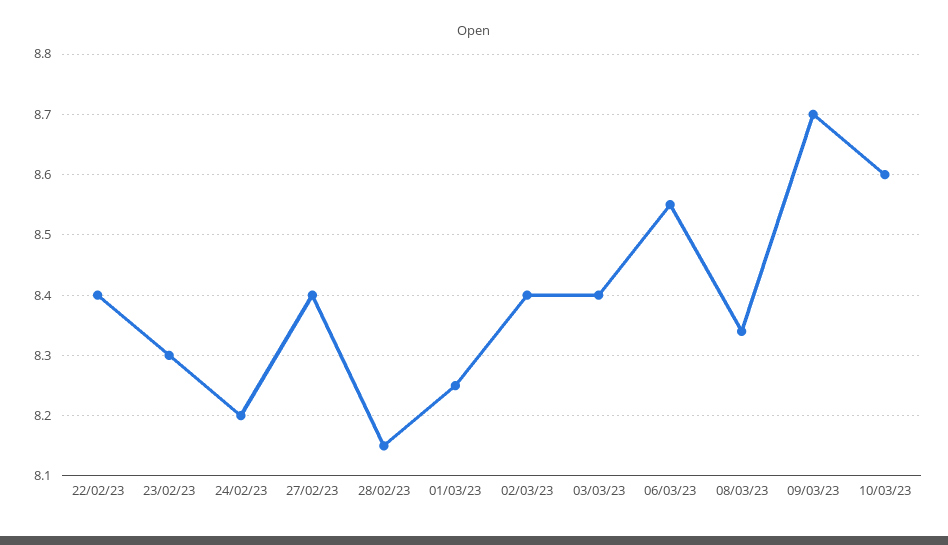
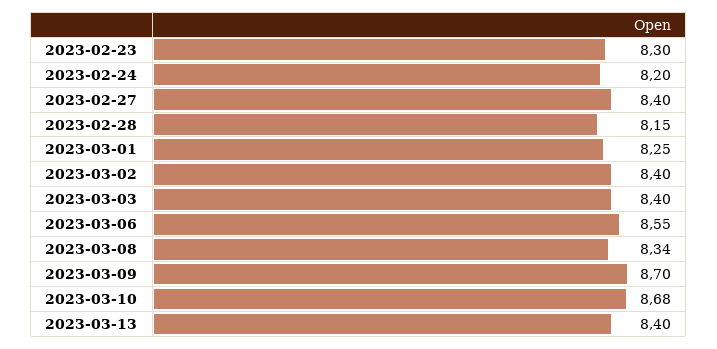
22/02/23: 8.4 -> none
10/03/23: 8.6 -> 8.68
2023-03-13: none -> 8.4

